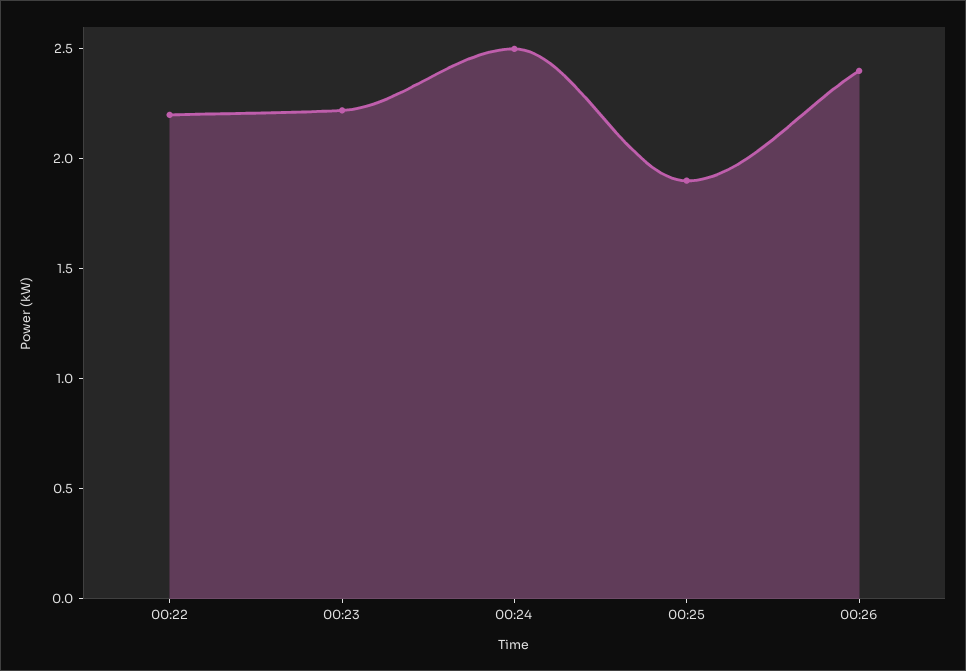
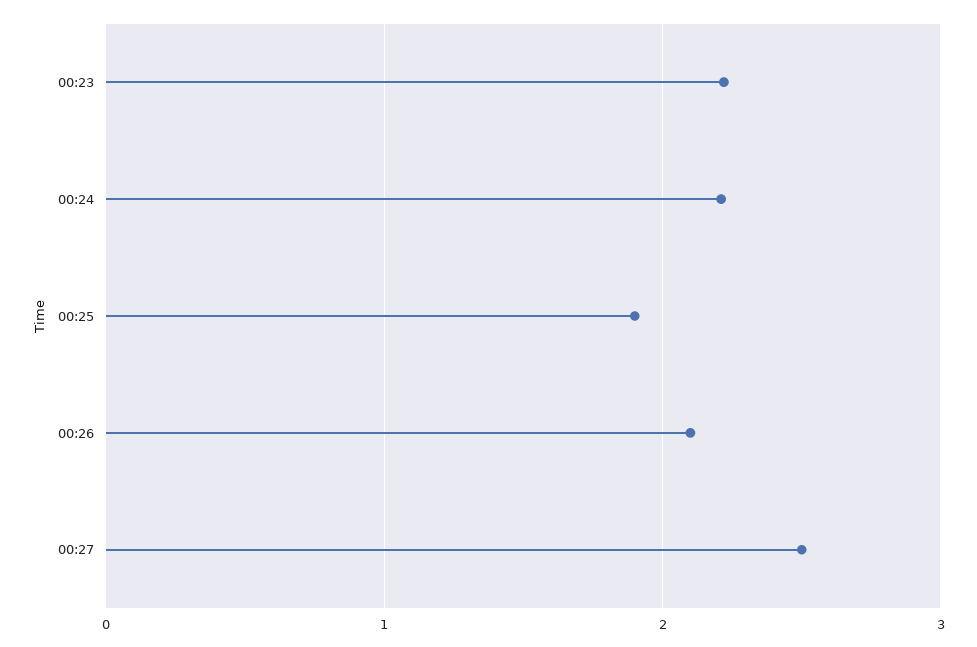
00:22: 2.2 -> none
00:24: 2.5 -> 2.2
00:26: 2.4 -> 2.1
00:27: none -> 2.5

